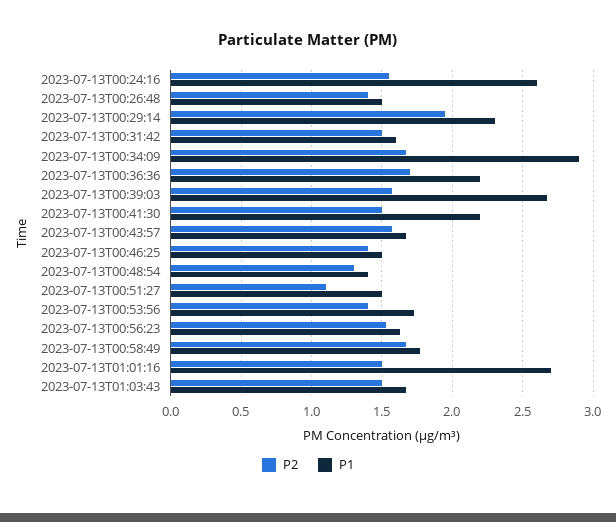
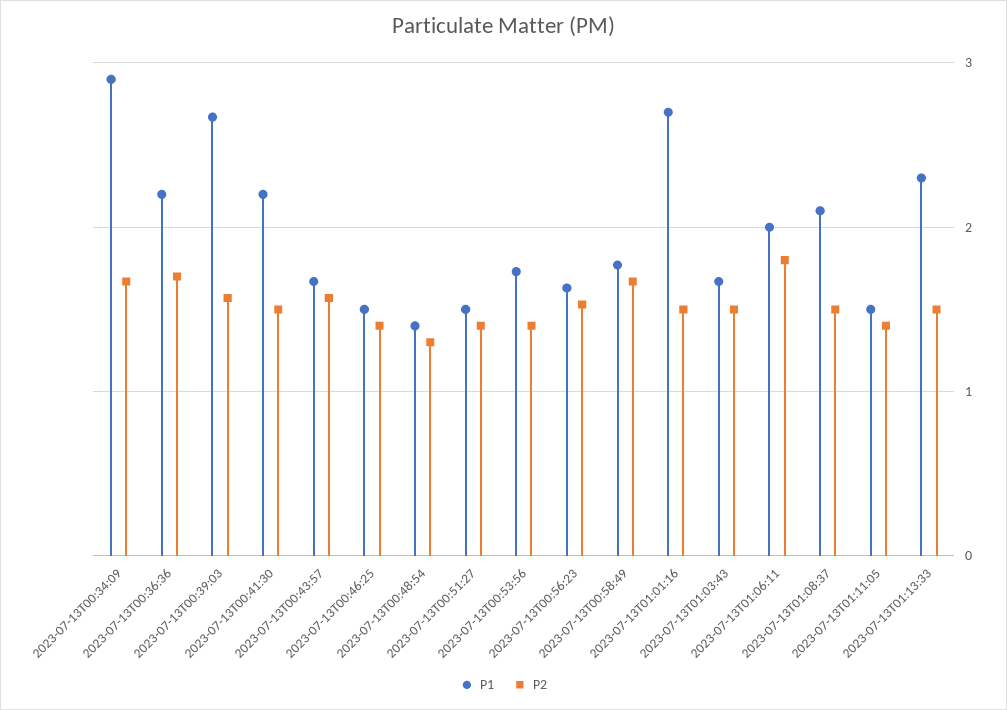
P2, 2023-07-13T00:24:16: 1.55 -> none
P1, 2023-07-13T00:24:16: 2.6 -> none
P2, 2023-07-13T00:26:48: 1.4 -> none
P1, 2023-07-13T00:26:48: 1.5 -> none
P2, 2023-07-13T00:29:14: 1.95 -> none
P1, 2023-07-13T00:29:14: 2.3 -> none
P2, 2023-07-13T00:31:42: 1.5 -> none
P1, 2023-07-13T00:31:42: 1.6 -> none
P2, 2023-07-13T00:51:27: 1.1 -> 1.4
P1, 2023-07-13T01:06:11: none -> 2
P2, 2023-07-13T01:06:11: none -> 1.8
P1, 2023-07-13T01:08:37: none -> 2.1
P2, 2023-07-13T01:08:37: none -> 1.5
P1, 2023-07-13T01:11:05: none -> 1.5
P2, 2023-07-13T01:11:05: none -> 1.4
P1, 2023-07-13T01:13:33: none -> 2.3
P2, 2023-07-13T01:13:33: none -> 1.5

